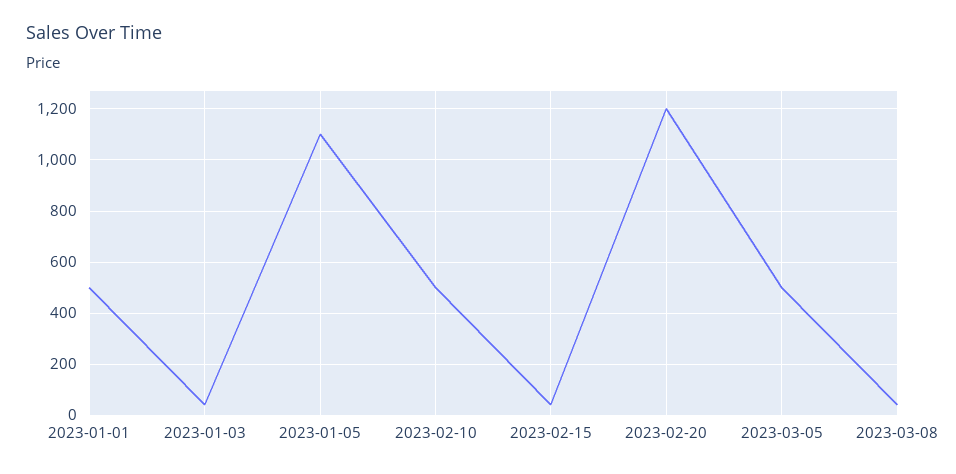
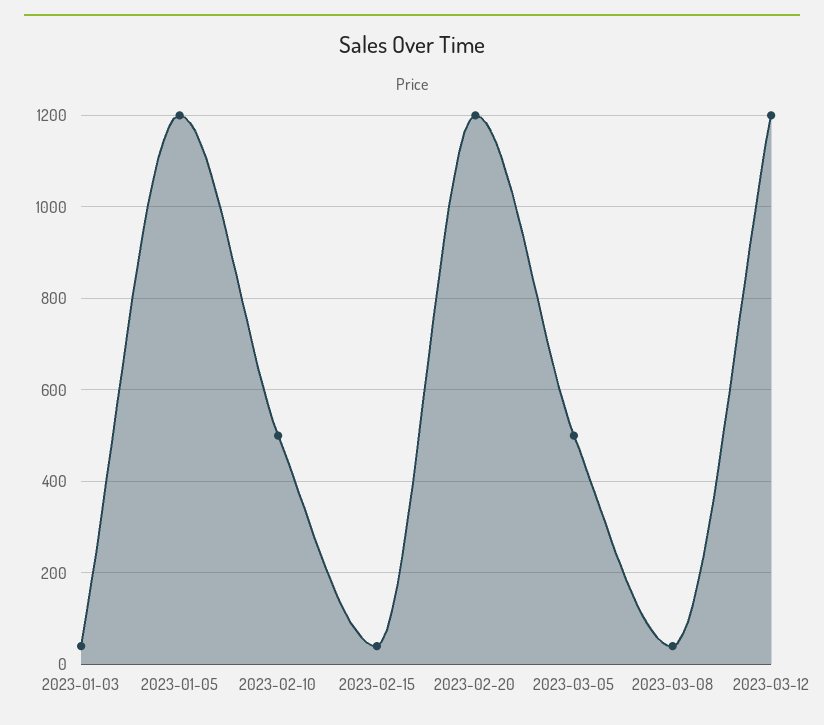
2023-01-01: 500 -> none
2023-01-05: 1100 -> 1200
2023-03-12: none -> 1200

